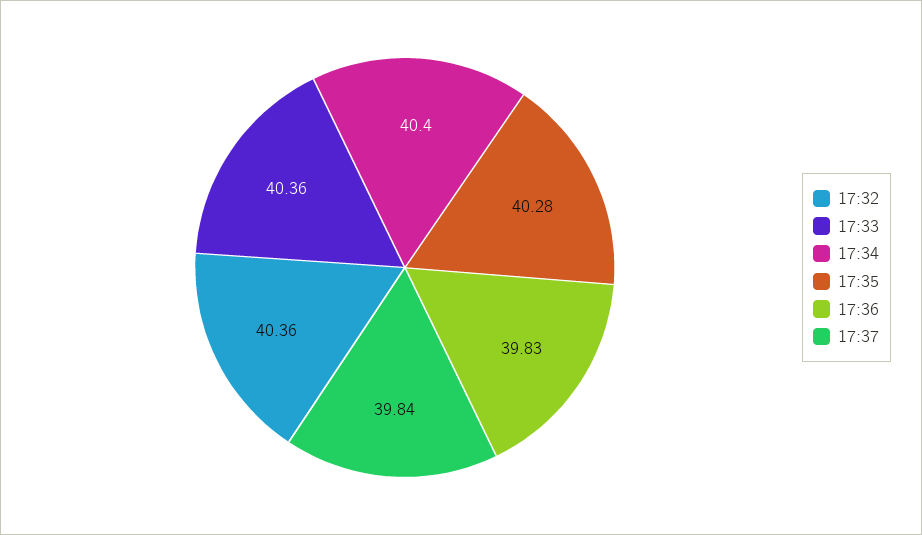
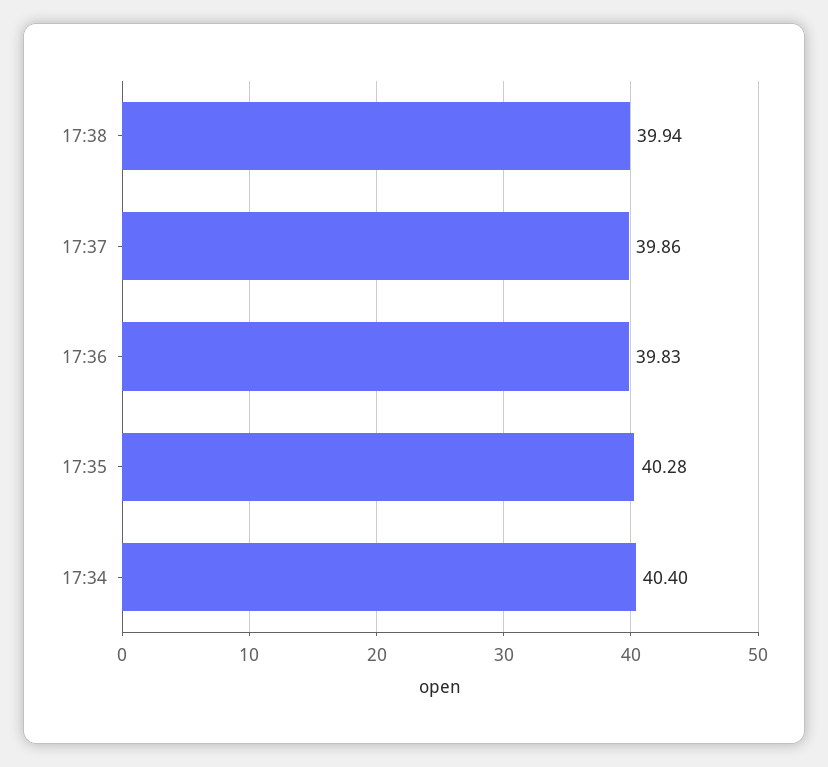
17:32: 40.36 -> none
17:33: 40.36 -> none
17:37: 39.84 -> 39.86
17:38: none -> 39.94

